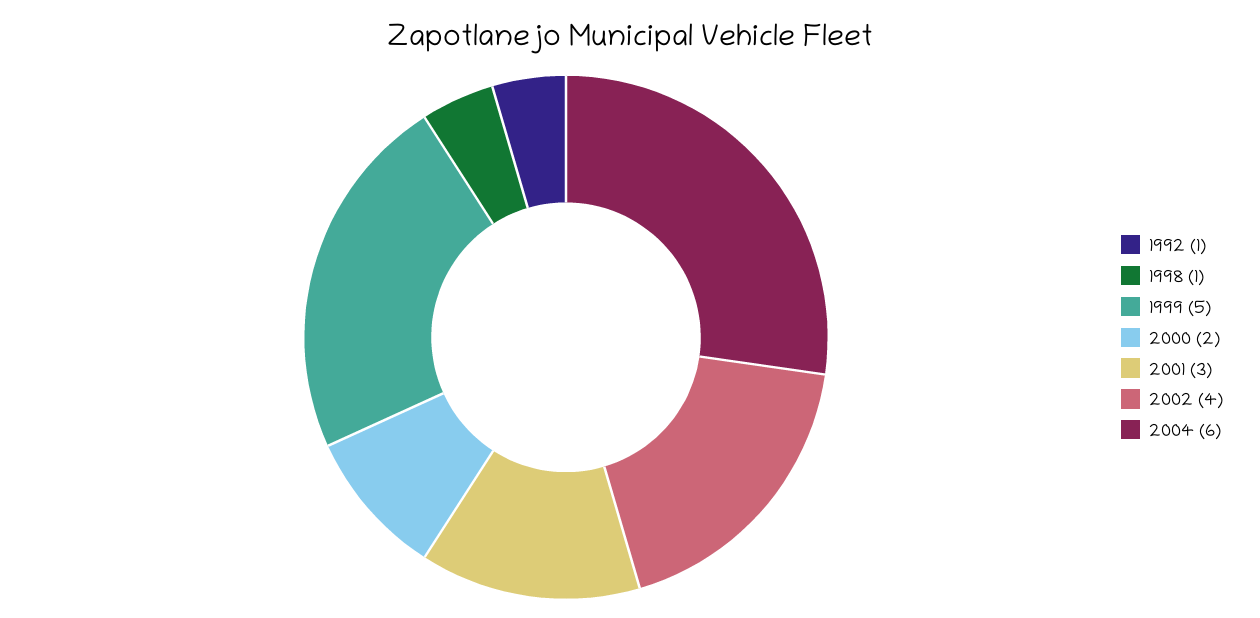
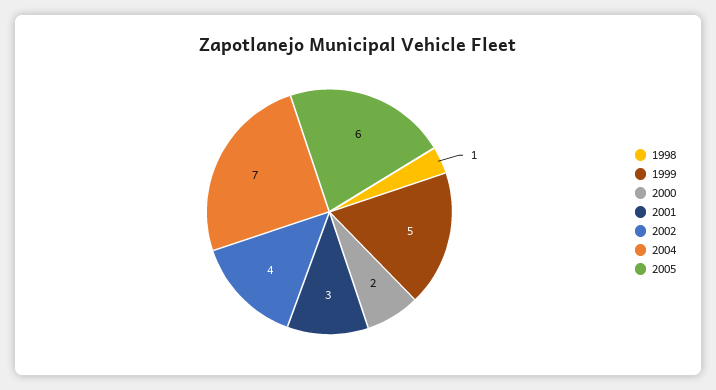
1992: 1 -> none
2004: 6 -> 7
2005: none -> 6

